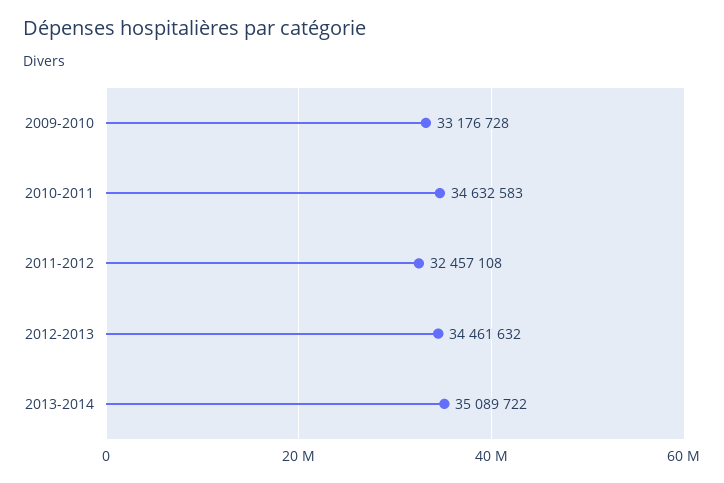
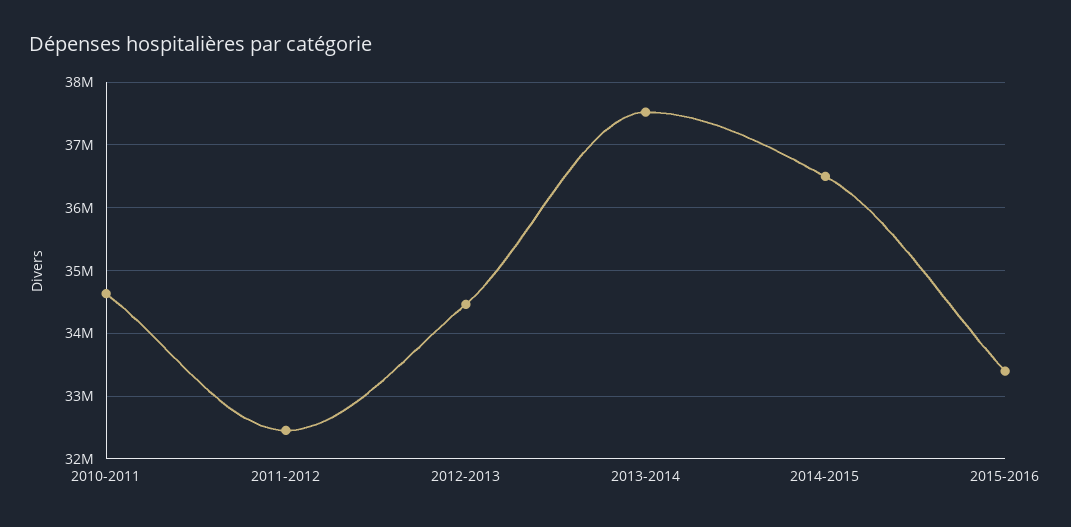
2009-2010: 33176728 -> none
2013-2014: 35089722 -> 37500000
2014-2015: none -> 36500000
2015-2016: none -> 33400000

